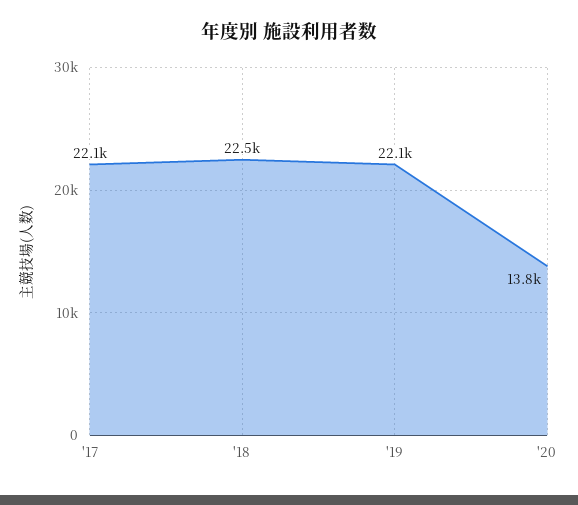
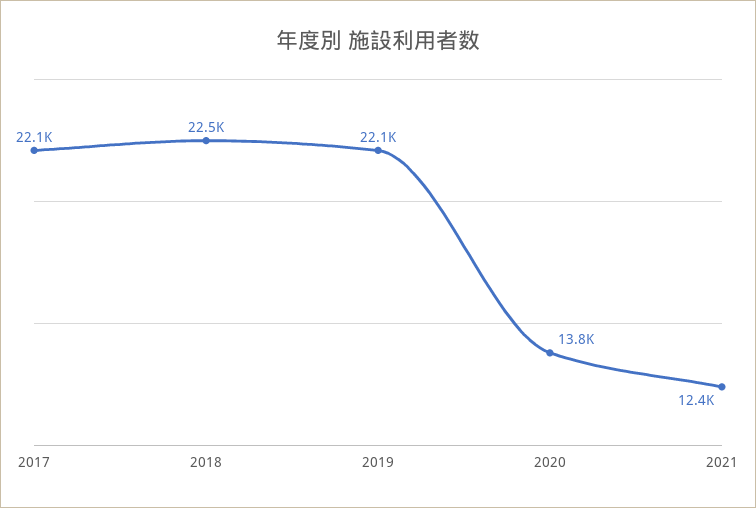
2021: none -> 12400

